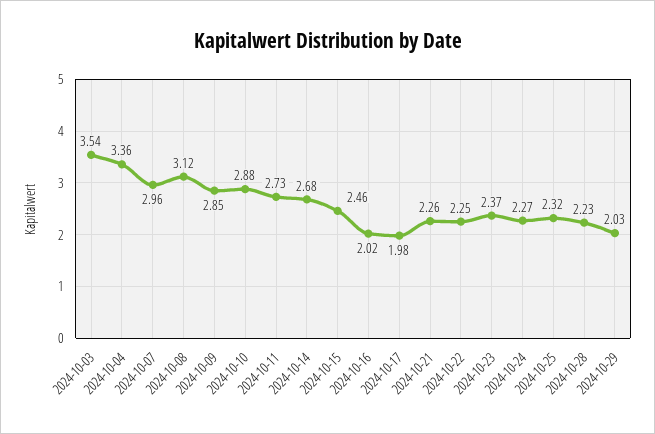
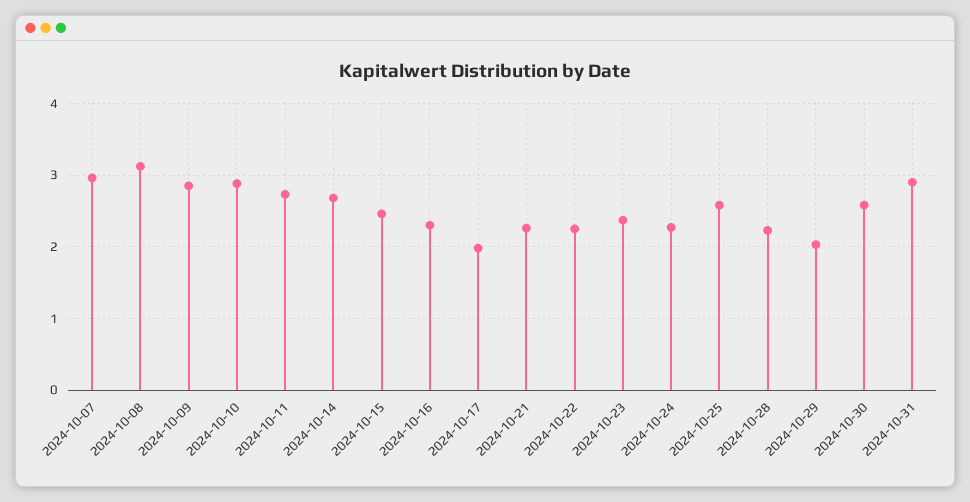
2024-10-03: 3.54 -> none
2024-10-04: 3.36 -> none
2024-10-16: 2.02 -> 2.3
2024-10-25: 2.32 -> 2.6
2024-10-30: none -> 2.6
2024-10-31: none -> 2.9

